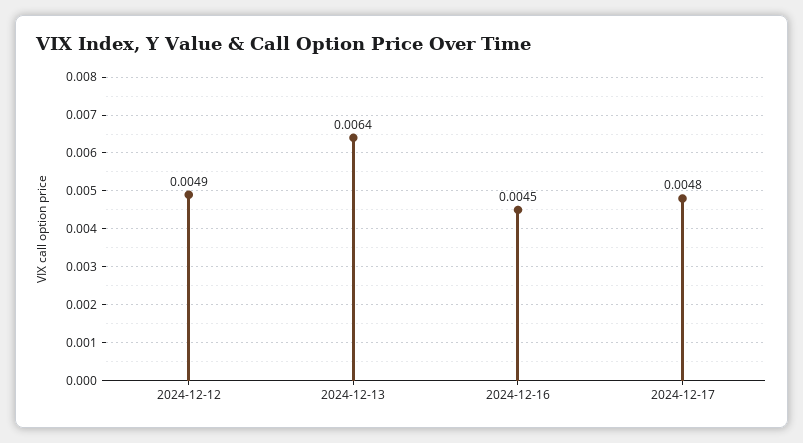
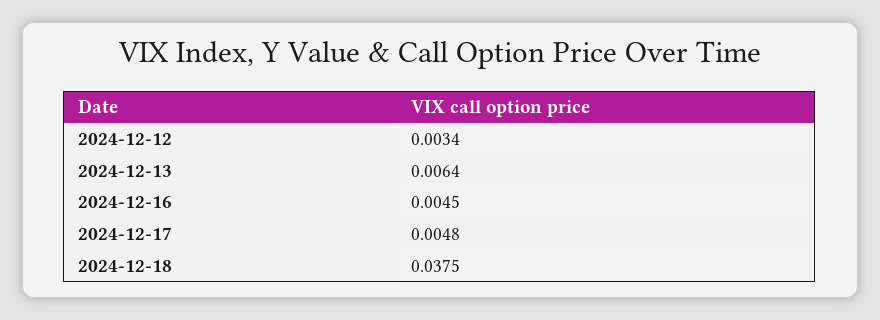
2024-12-12: 0.0049 -> 0.0034
2024-12-18: none -> 0.0375

